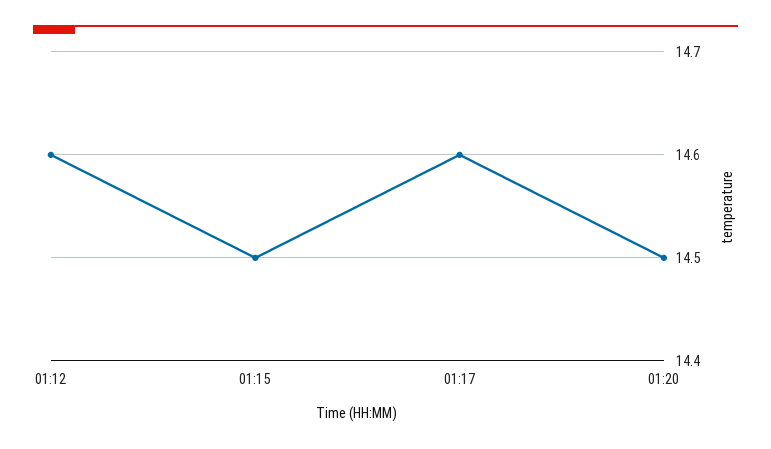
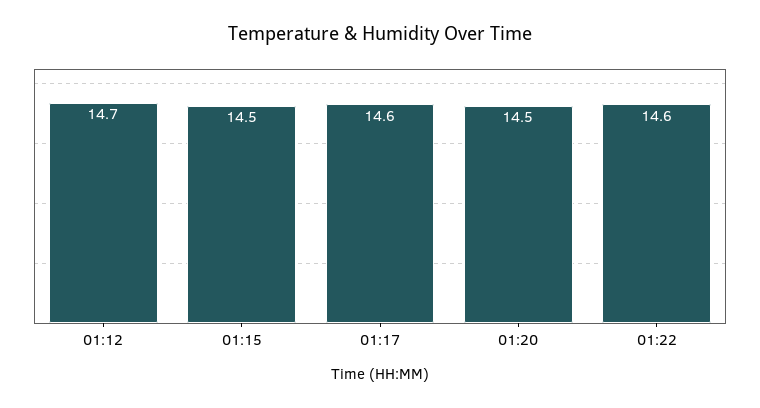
01:12: 14.6 -> 14.7
01:22: none -> 14.6

